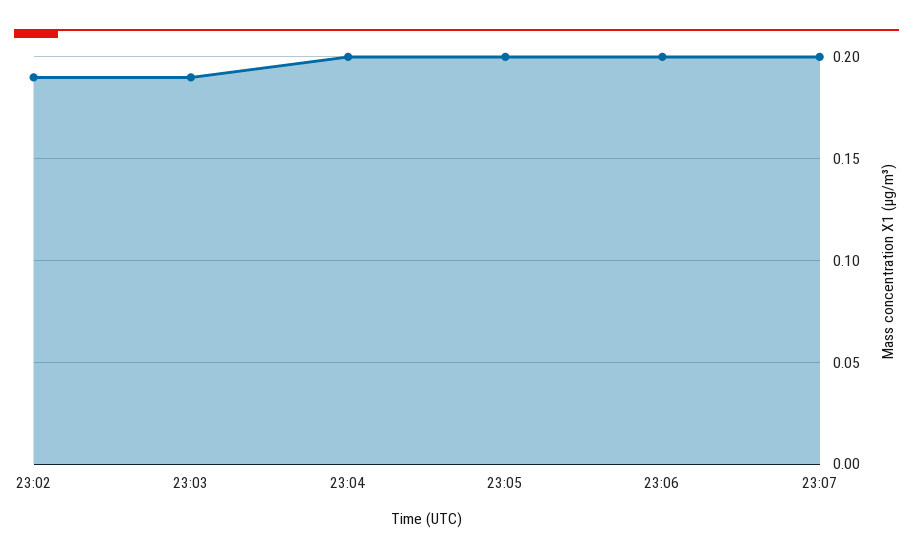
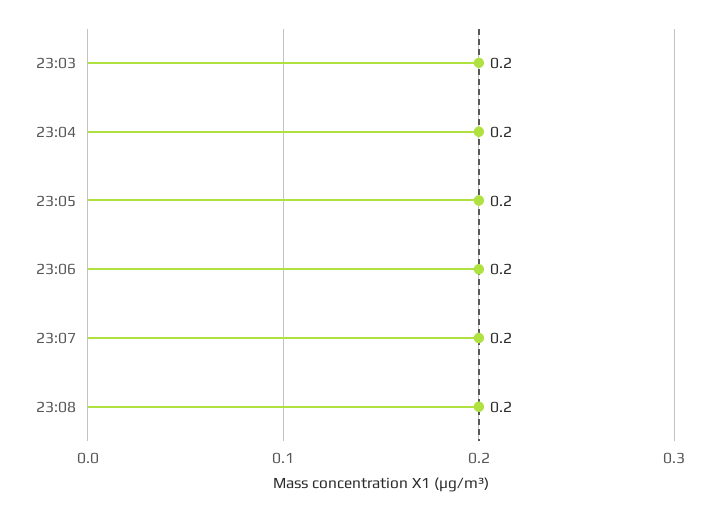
23:02: 0.19 -> none
23:03: 0.19 -> 0.2
23:08: none -> 0.2

